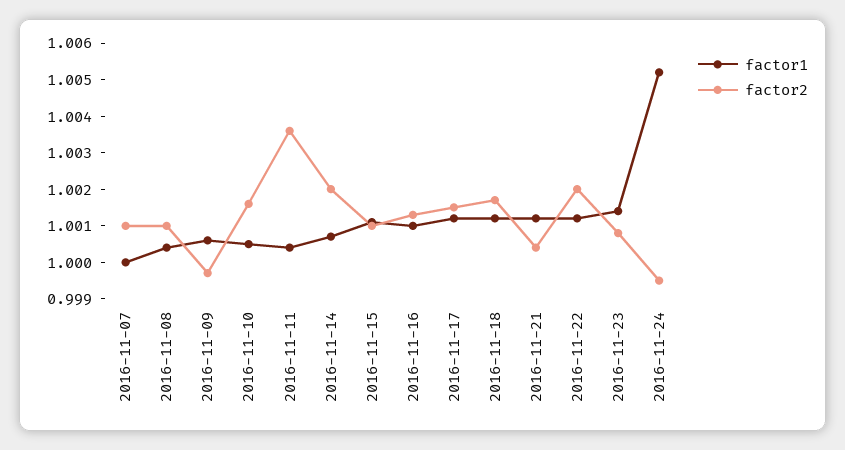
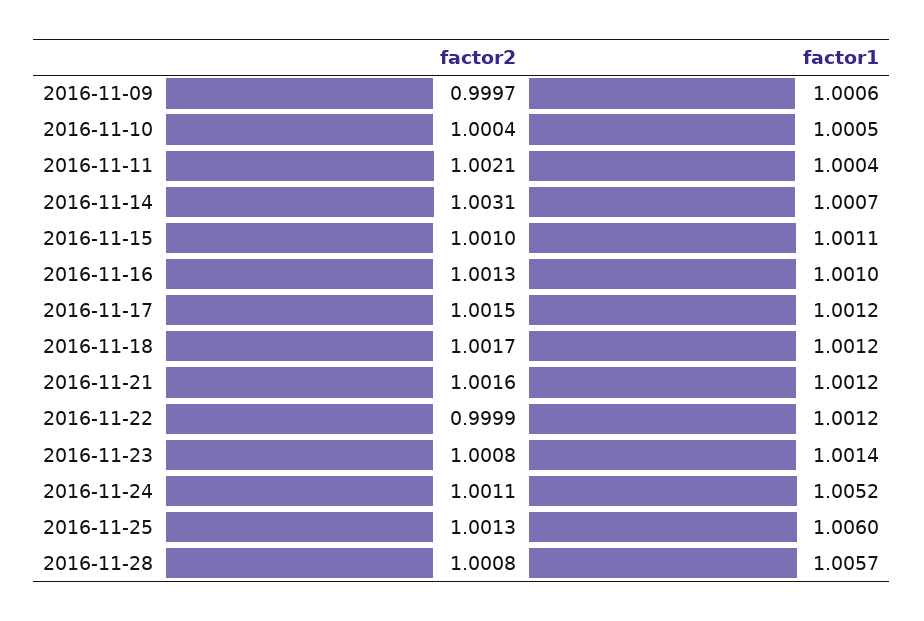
factor1, 2016-11-07: 1 -> none
factor2, 2016-11-07: 1.001 -> none
factor1, 2016-11-08: 1.0005 -> none
factor2, 2016-11-08: 1.001 -> none
factor2, 2016-11-10: 1.0015 -> 1.0004
factor2, 2016-11-11: 1.0035 -> 1.0021
factor2, 2016-11-14: 1.002 -> 1.0031
factor2, 2016-11-21: 1.0005 -> 1.0016
factor2, 2016-11-22: 1.002 -> 0.9999
factor2, 2016-11-24: 0.9995 -> 1.0011
factor2, 2016-11-25: none -> 1.0013
factor1, 2016-11-25: none -> 1.006
factor2, 2016-11-28: none -> 1.0008
factor1, 2016-11-28: none -> 1.0057

